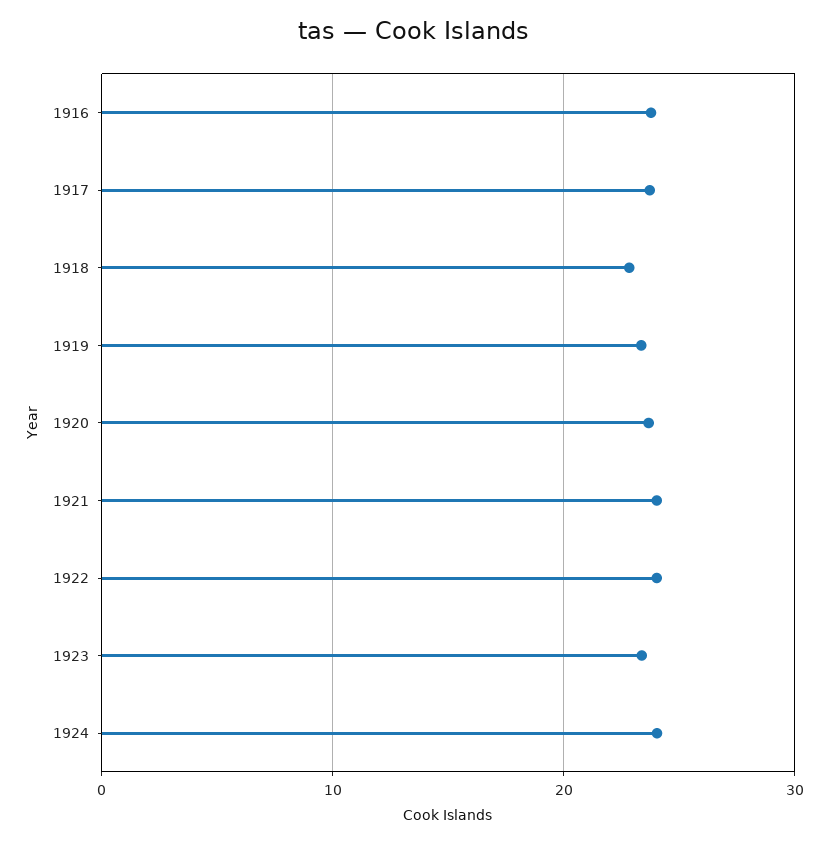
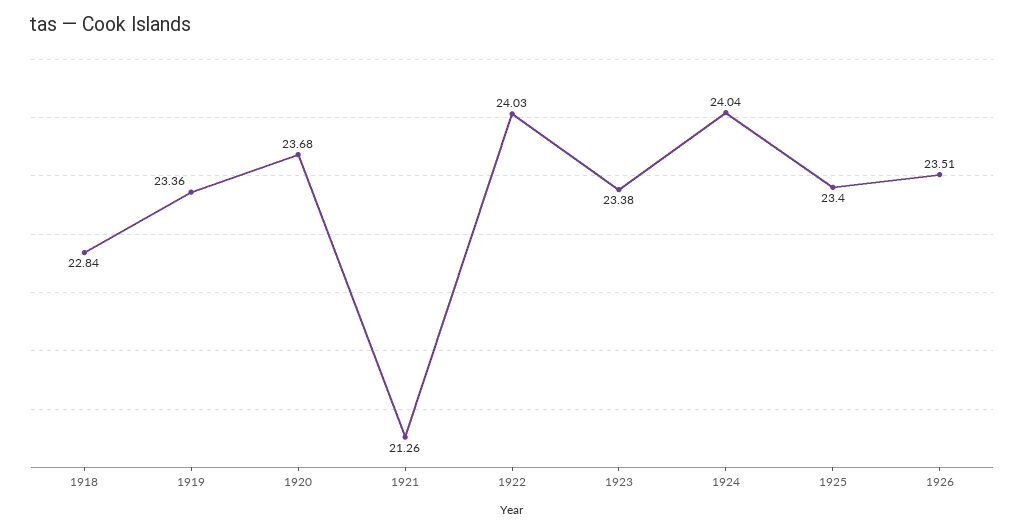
1916: 24 -> none
1917: 24 -> none
1921: 24 -> 21.26
1925: none -> 23.4
1926: none -> 23.51

